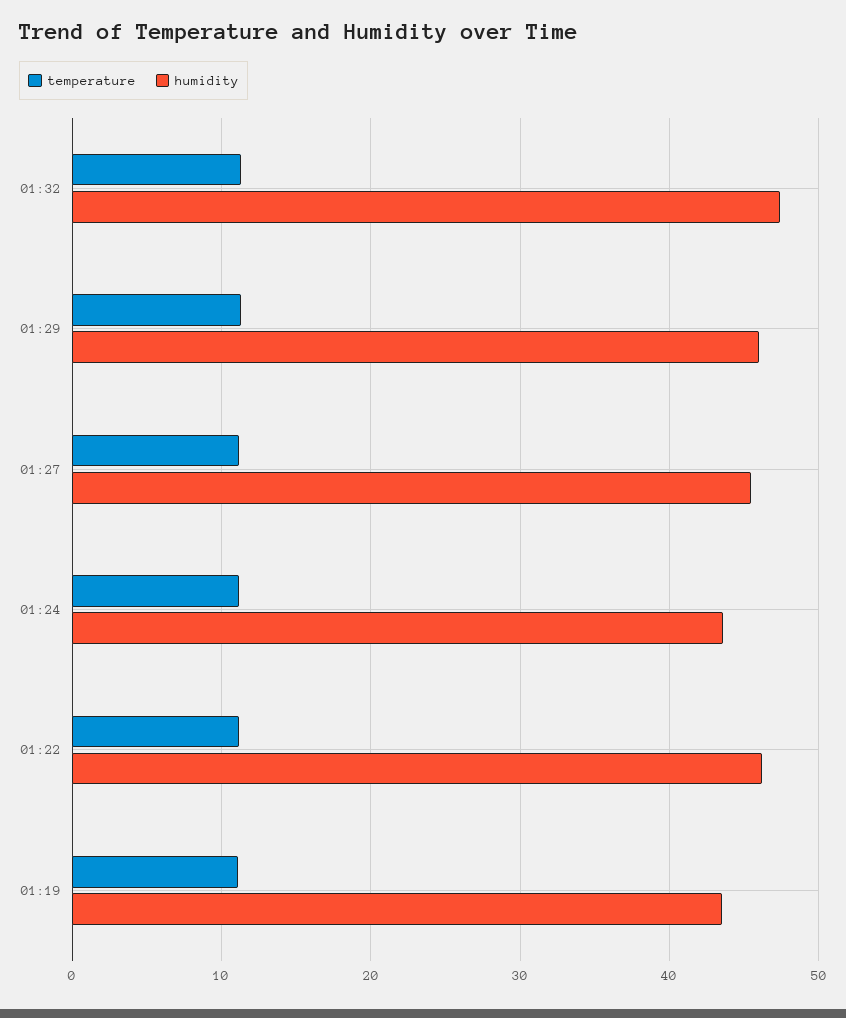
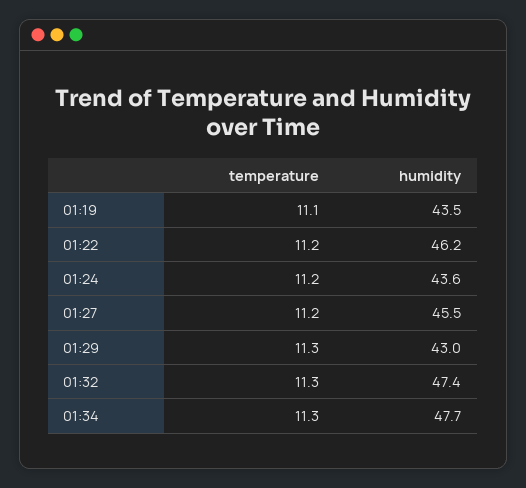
humidity, 01:29: 46 -> 43
temperature, 01:34: none -> 11.3
humidity, 01:34: none -> 47.7

